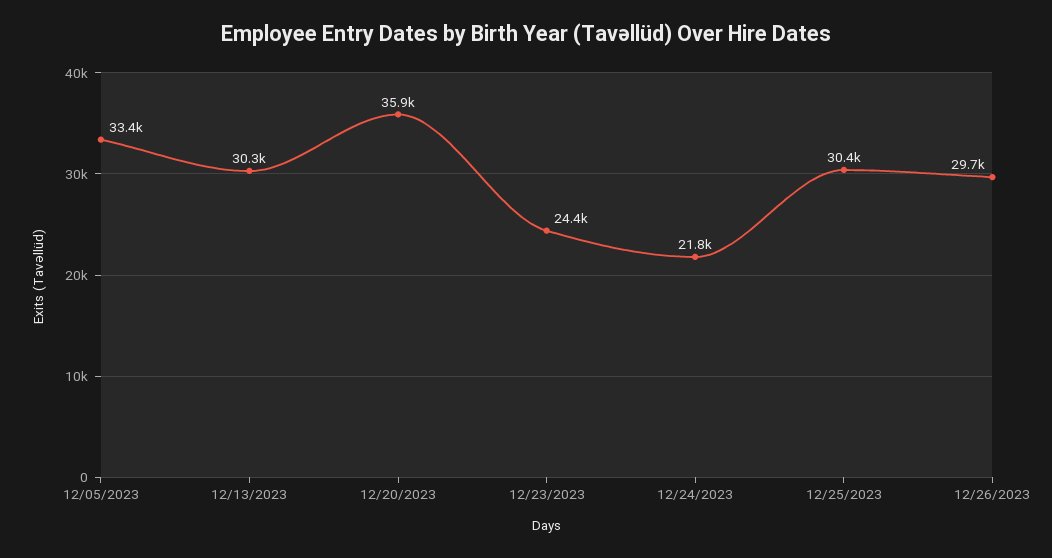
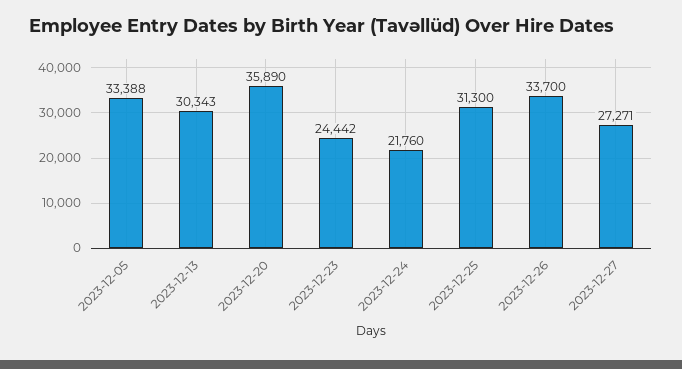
12/25/2023: 30400 -> 31300
12/26/2023: 29700 -> 33700
2023-12-27: none -> 27271

